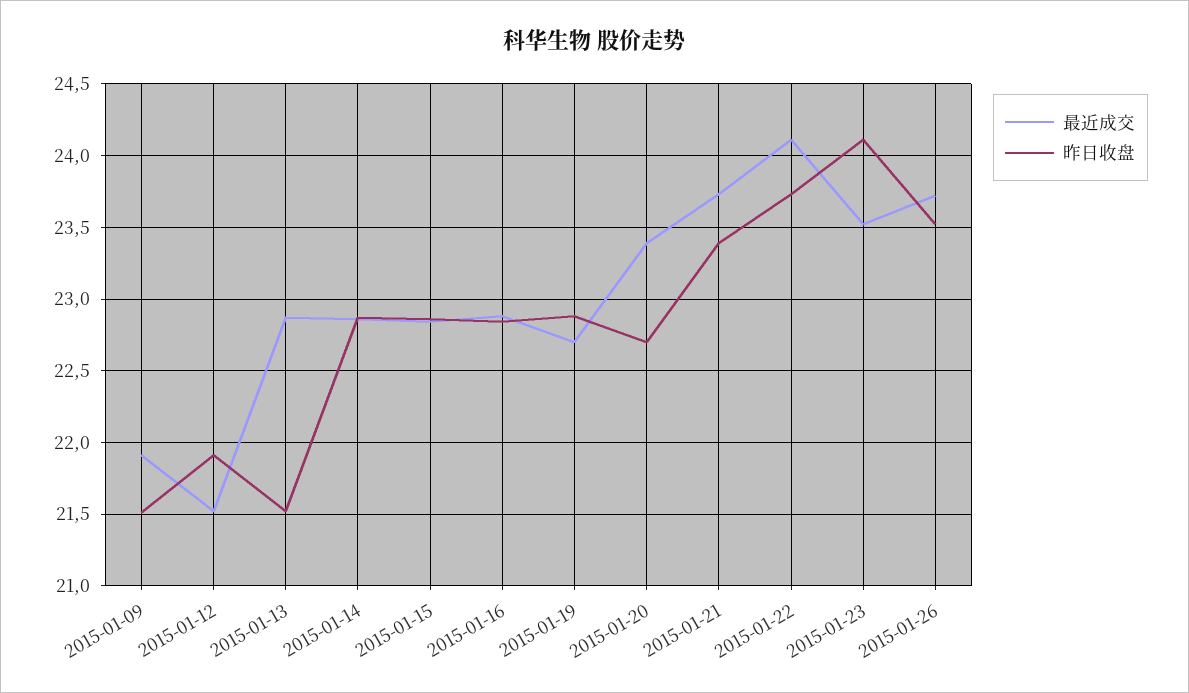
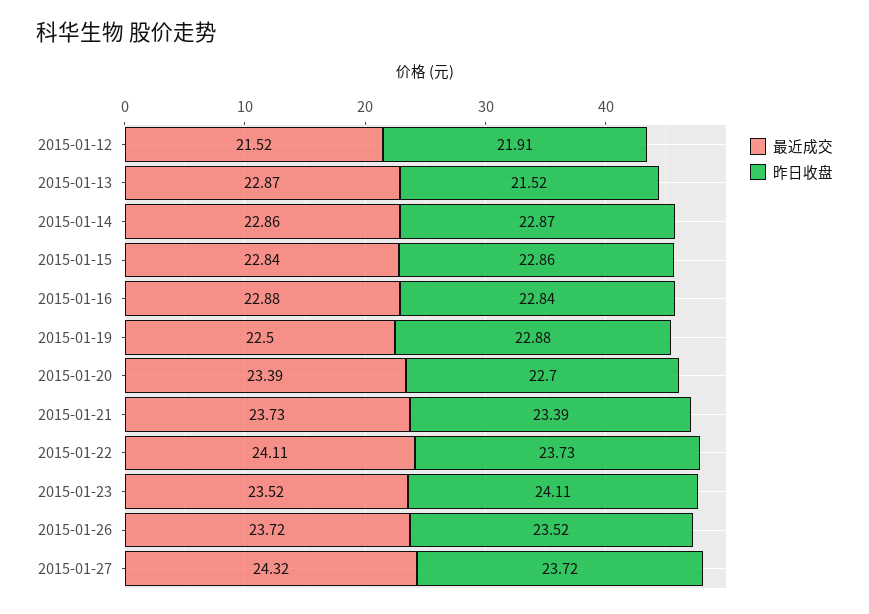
最近成交, 2015-01-09: 21.9 -> none
昨日收盘, 2015-01-09: 21.5 -> none
最近成交, 2015-01-19: 22.7 -> 22.5
最近成交, 2015-01-27: none -> 24.32
昨日收盘, 2015-01-27: none -> 23.72

